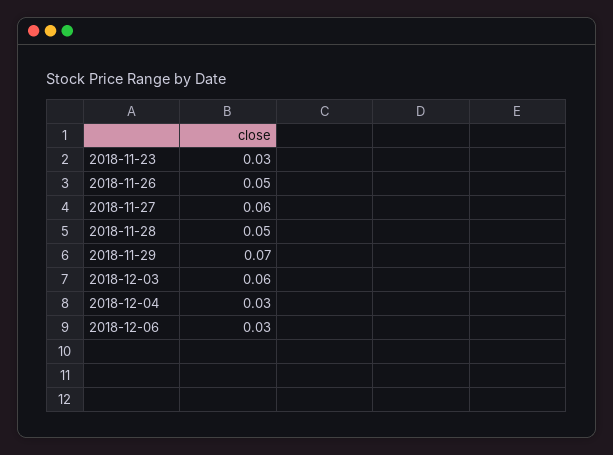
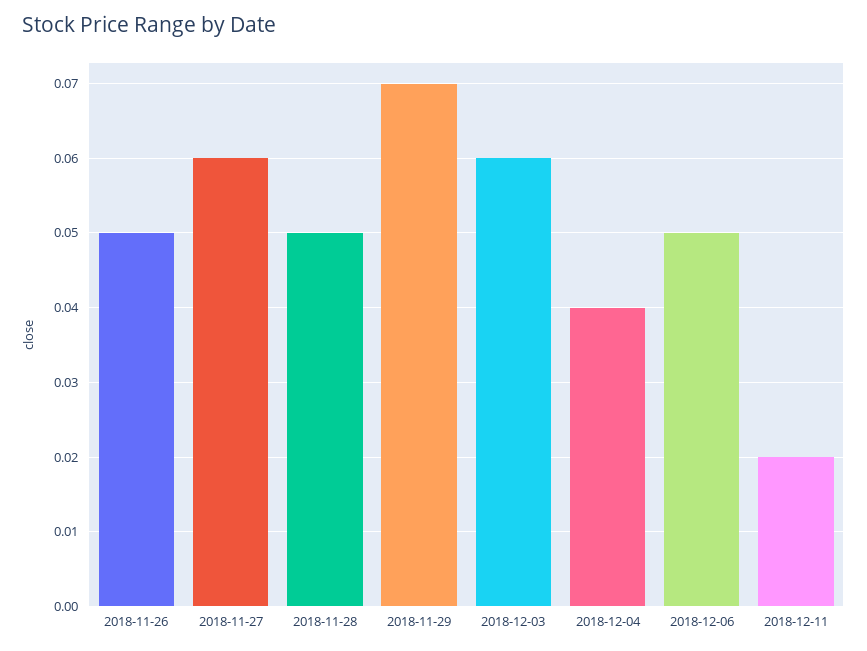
2018-11-23: 0.03 -> none
2018-12-04: 0.03 -> 0.04
2018-12-06: 0.03 -> 0.05
2018-12-11: none -> 0.02

